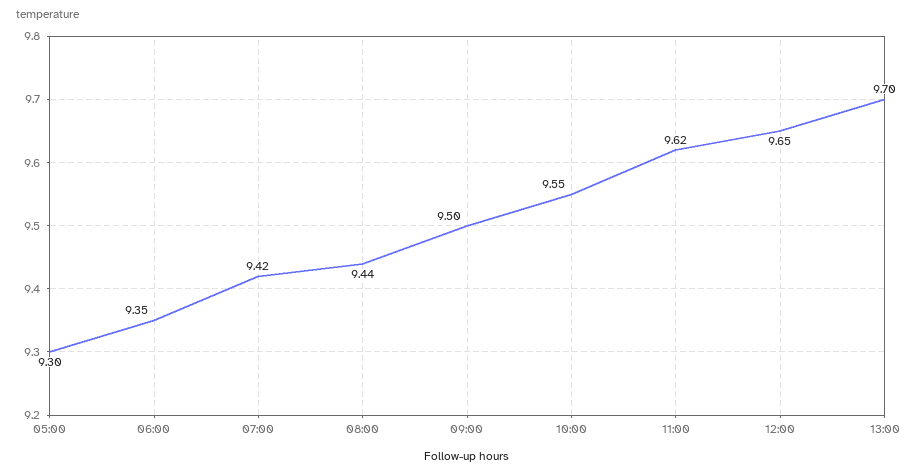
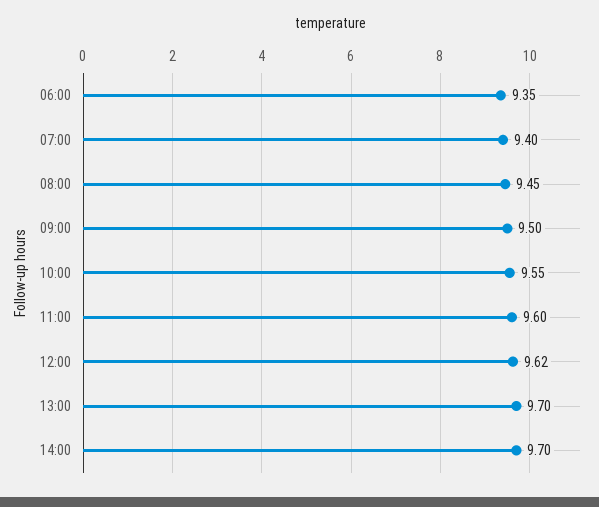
05:00: 9.3 -> none
07:00: 9.42 -> 9.4
08:00: 9.44 -> 9.45
11:00: 9.62 -> 9.6
12:00: 9.65 -> 9.62
14:00: none -> 9.7

